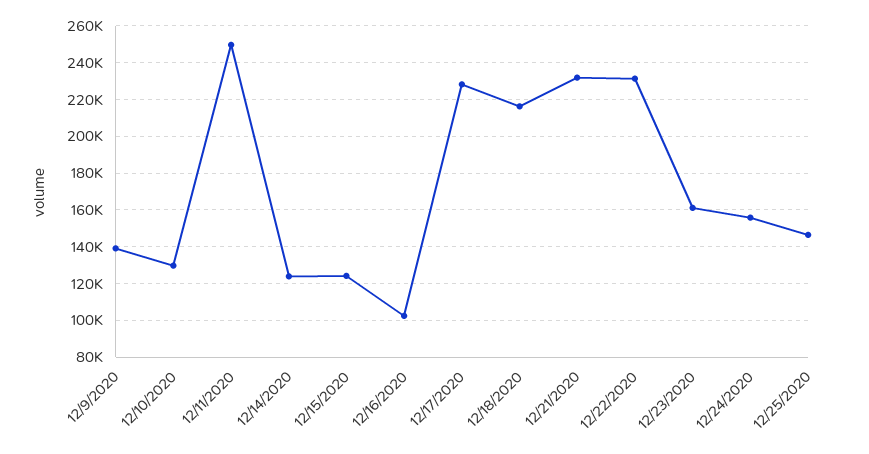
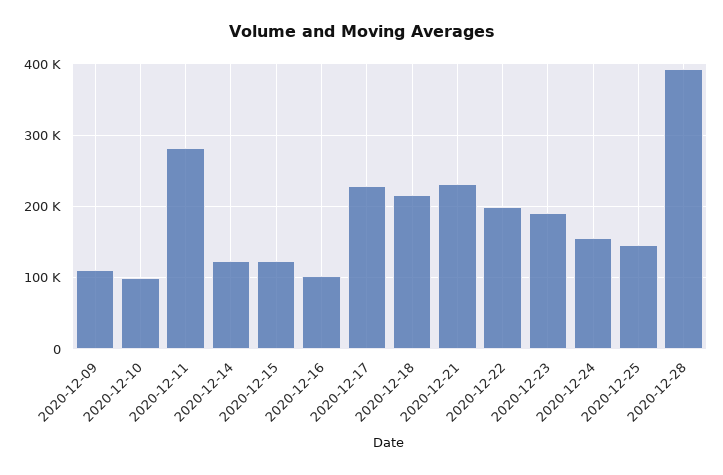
12/9/2020: 140000 -> 110000
12/10/2020: 130000 -> 100000
12/11/2020: 250000 -> 280000
12/22/2020: 230000 -> 200000
12/23/2020: 160000 -> 190000
2020-12-28: none -> 390000

